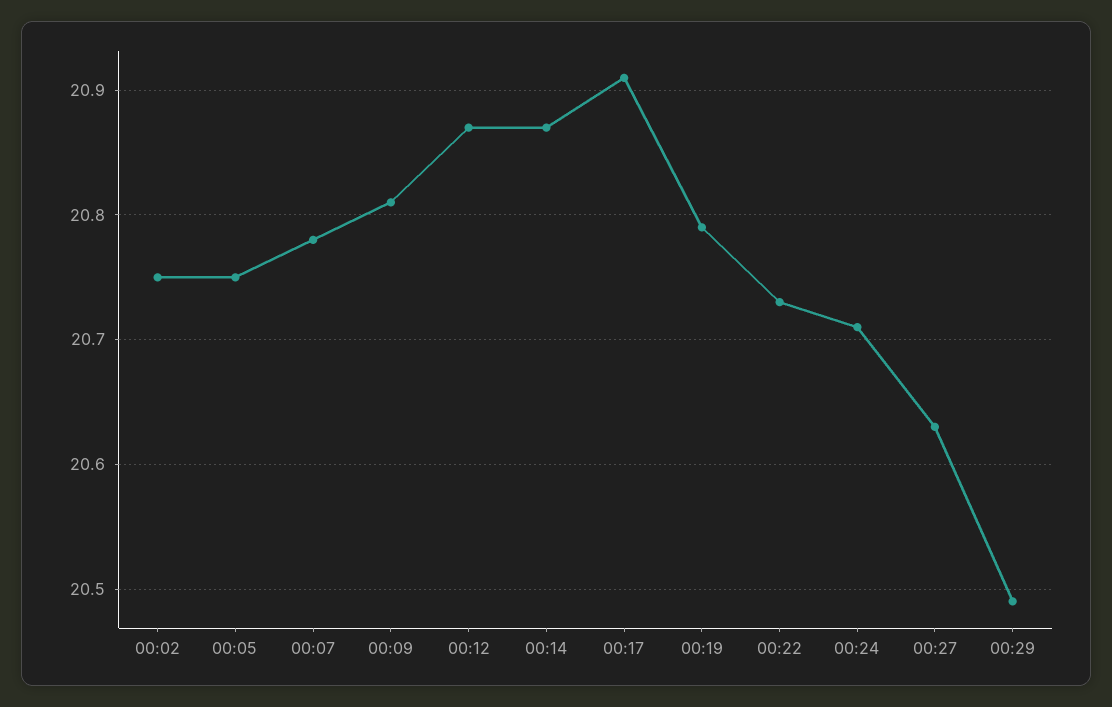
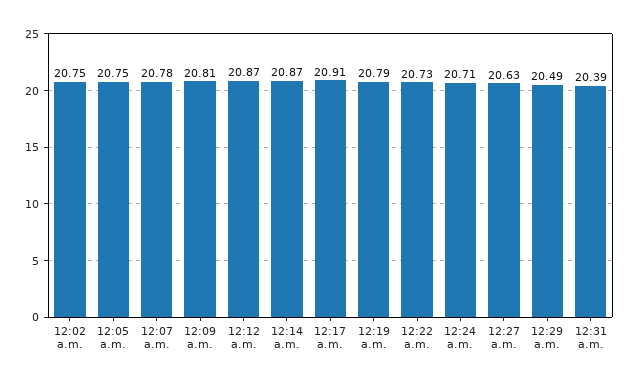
12:31 a.m.: none -> 20.39

